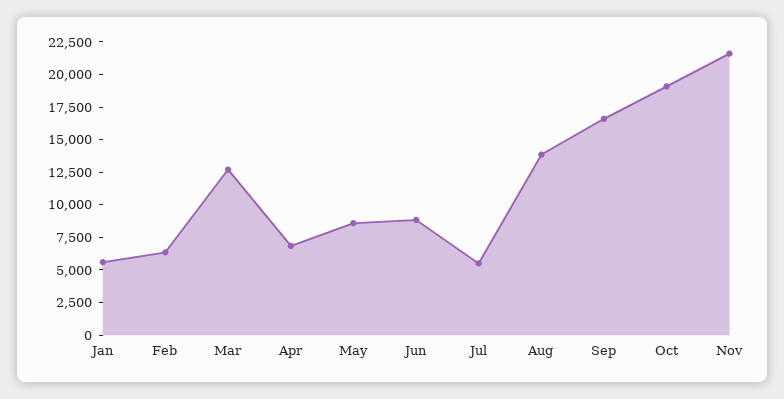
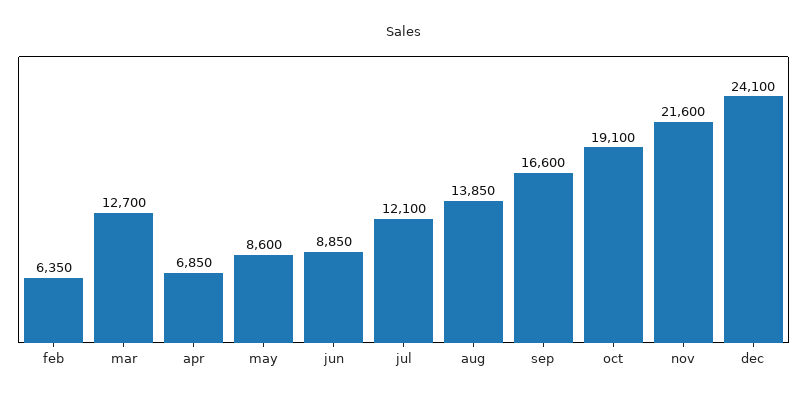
Jan: 5000 -> none
Jul: 5000 -> 12100
dec: none -> 24100

